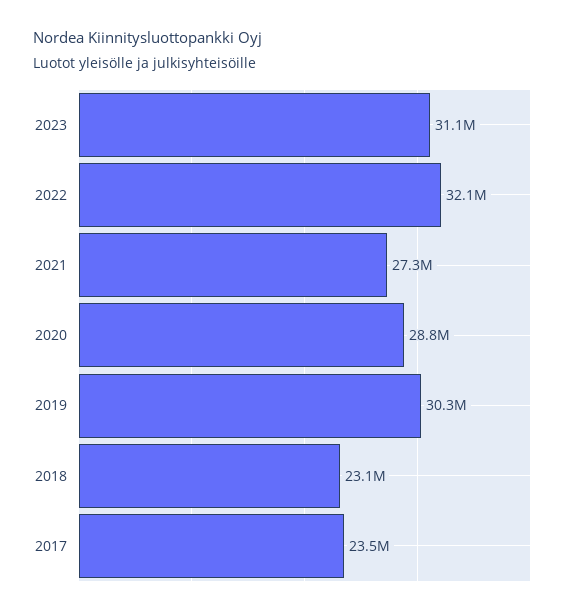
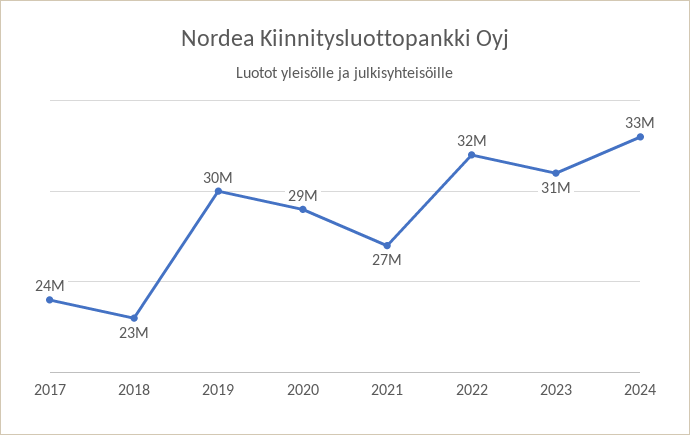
2024: none -> 33000000

